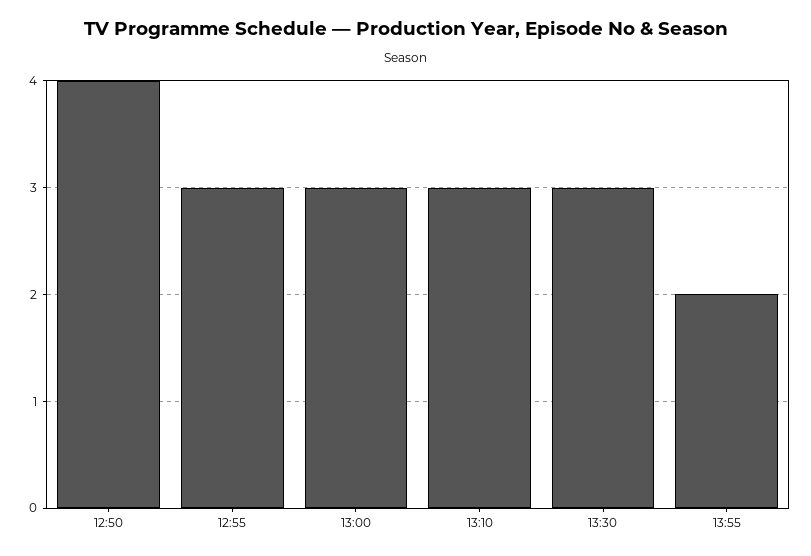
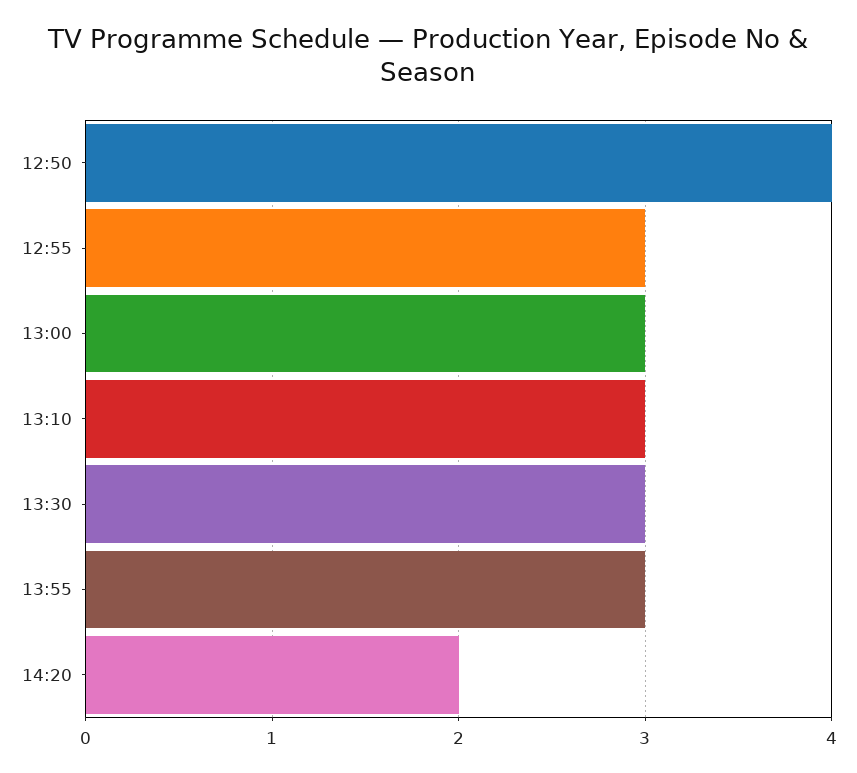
13:55: 2 -> 3
14:20: none -> 2

